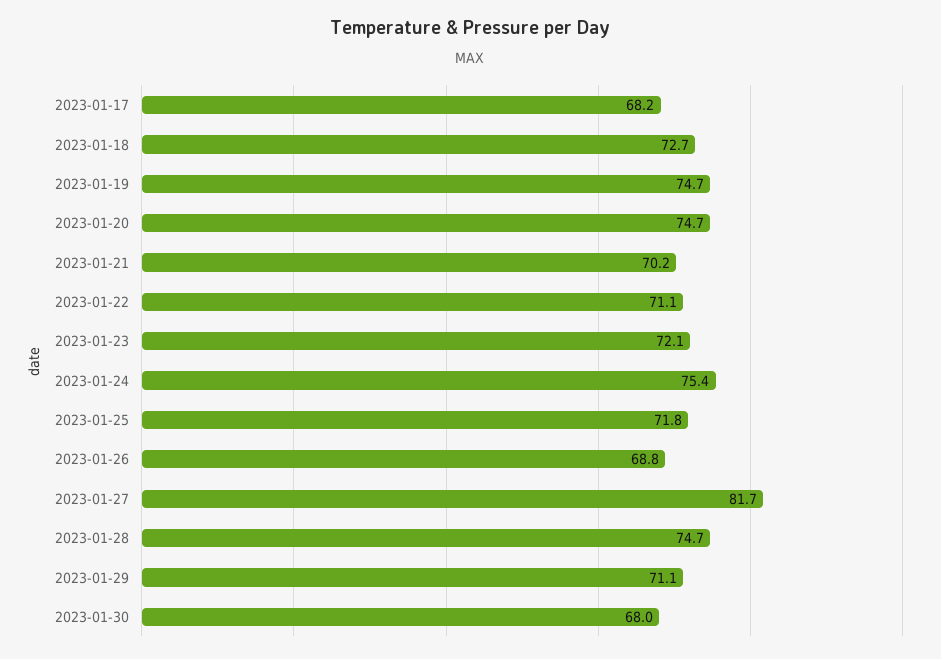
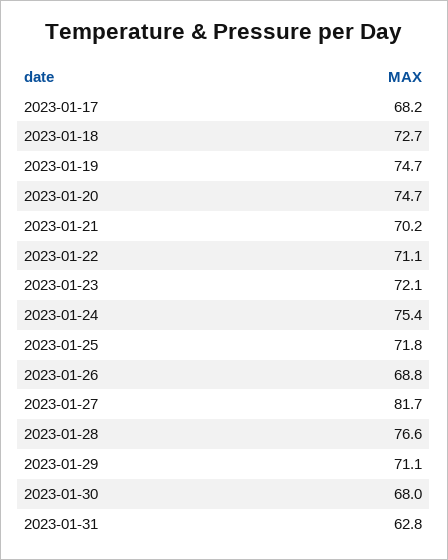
2023-01-28: 74.7 -> 76.6
2023-01-31: none -> 62.8

